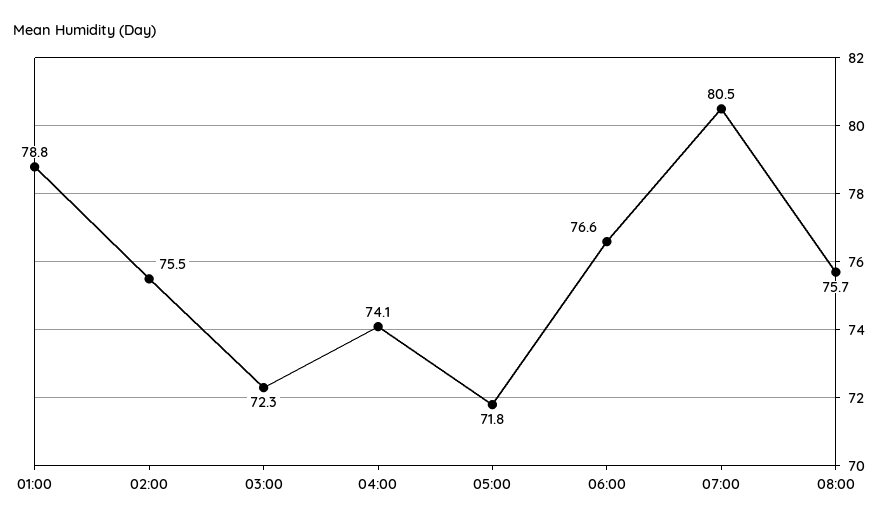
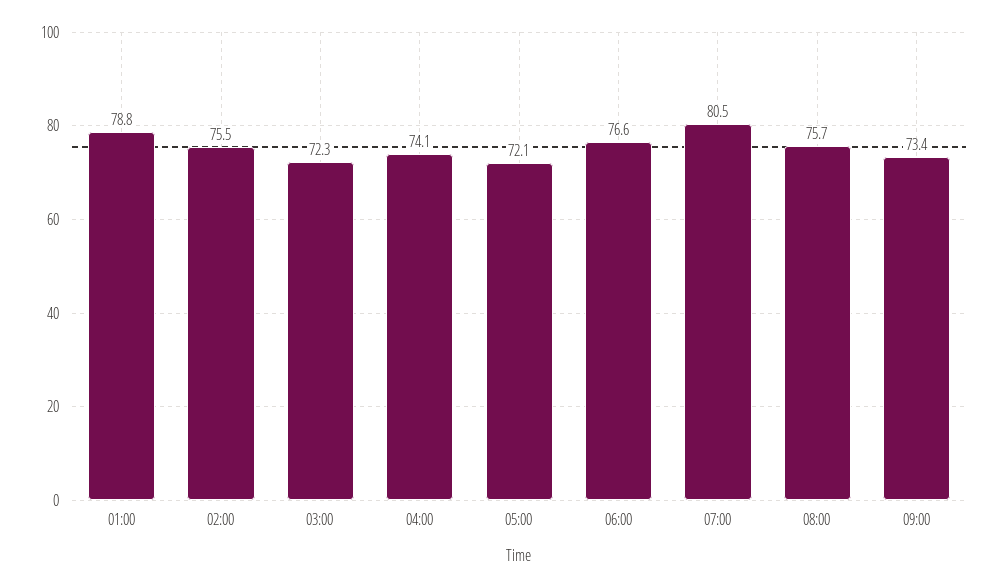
05:00: 71.8 -> 72.1
09:00: none -> 73.4

